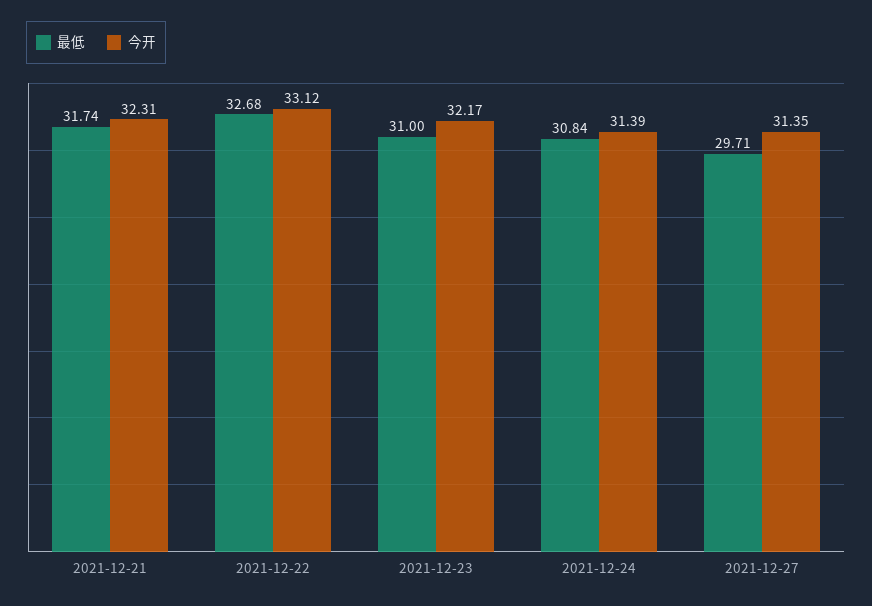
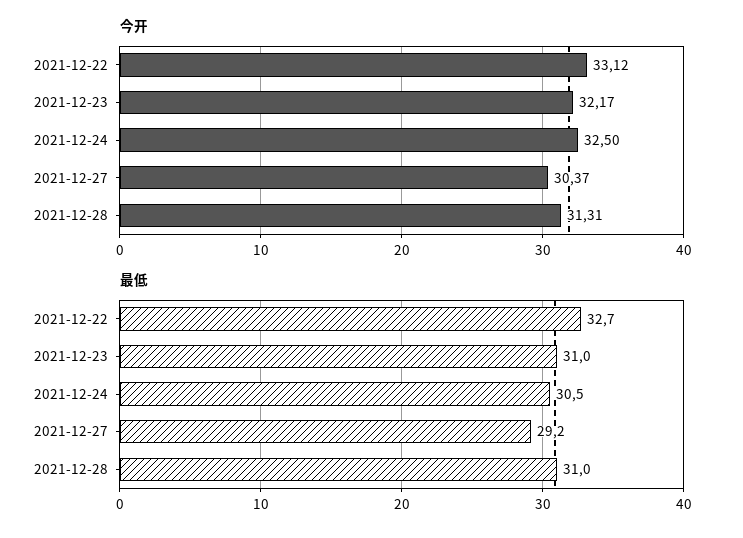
最低, 2021-12-21: 31.74 -> none
今开, 2021-12-21: 32.31 -> none
最低, 2021-12-24: 30.84 -> 30.5
今开, 2021-12-24: 31.39 -> 32.5
最低, 2021-12-27: 29.71 -> 29.2
今开, 2021-12-27: 31.35 -> 30.37
今开, 2021-12-28: none -> 31.31
最低, 2021-12-28: none -> 31

